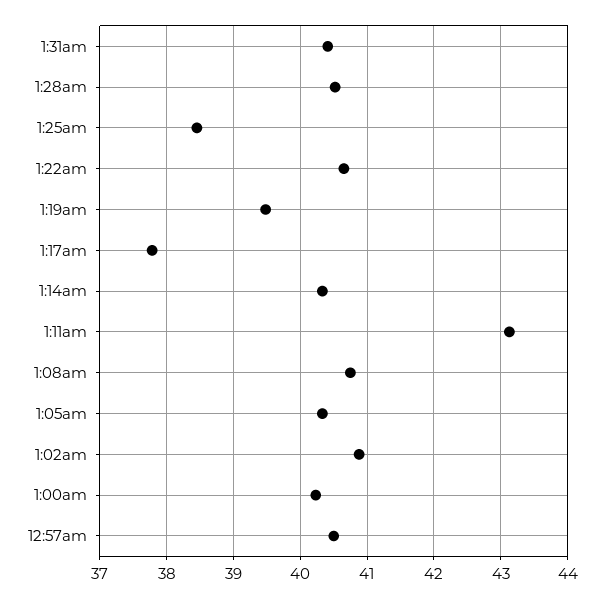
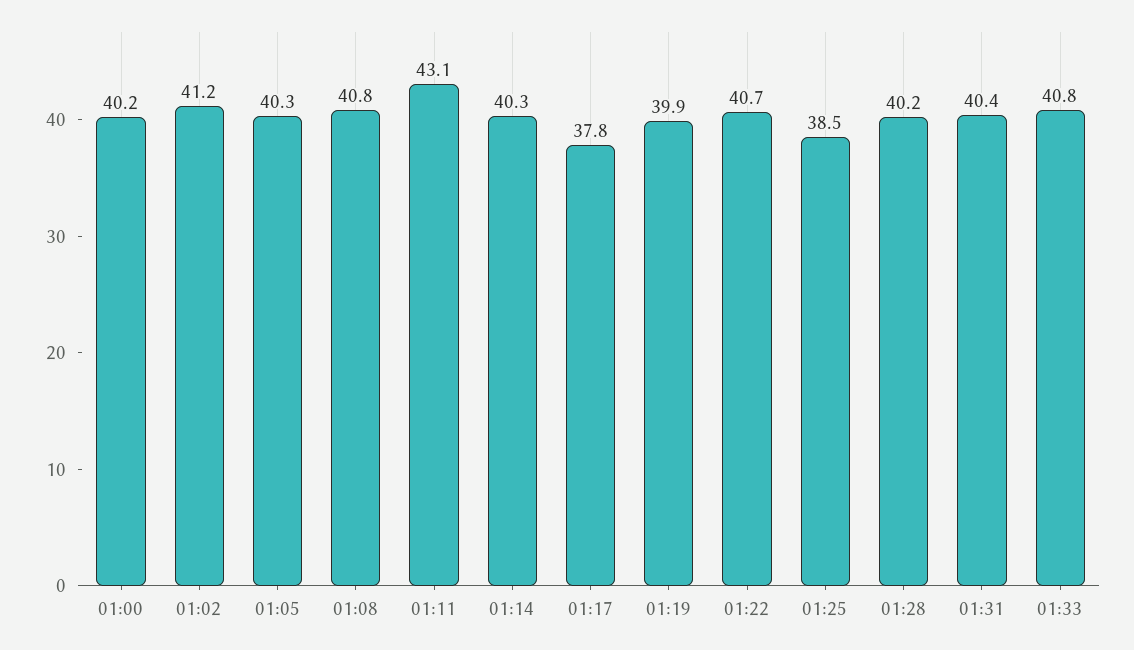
1:28am: 40.5 -> 40.2
1:19am: 39.5 -> 39.9
1:02am: 40.9 -> 41.2
12:57am: 40.5 -> none
01:33: none -> 40.8

